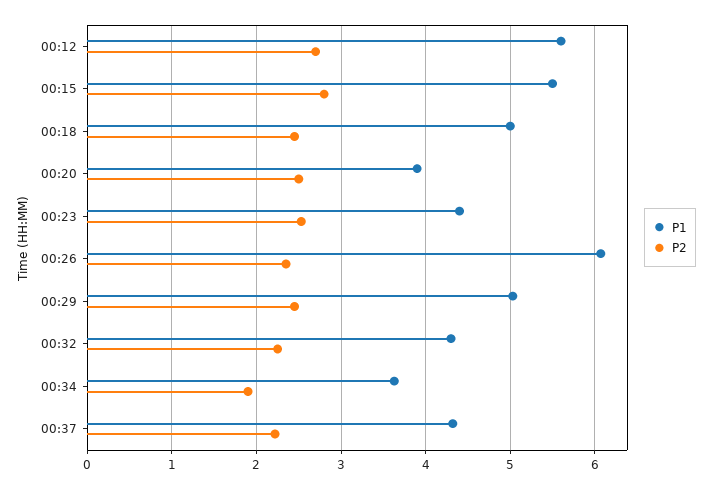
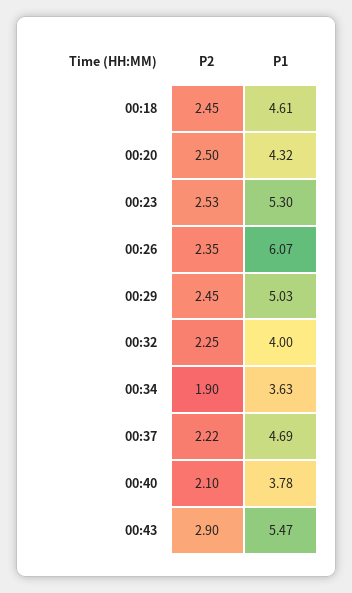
P1, 00:12: 5.6 -> none
P2, 00:12: 2.7 -> none
P1, 00:15: 5.5 -> none
P2, 00:15: 2.8 -> none
P1, 00:18: 5 -> 4.61
P1, 00:20: 3.9 -> 4.32
P1, 00:23: 4.4 -> 5.3
P1, 00:32: 4.3 -> 4
P1, 00:37: 4.3 -> 4.69
P2, 00:40: none -> 2.1
P1, 00:40: none -> 3.78
P2, 00:43: none -> 2.9
P1, 00:43: none -> 5.47

